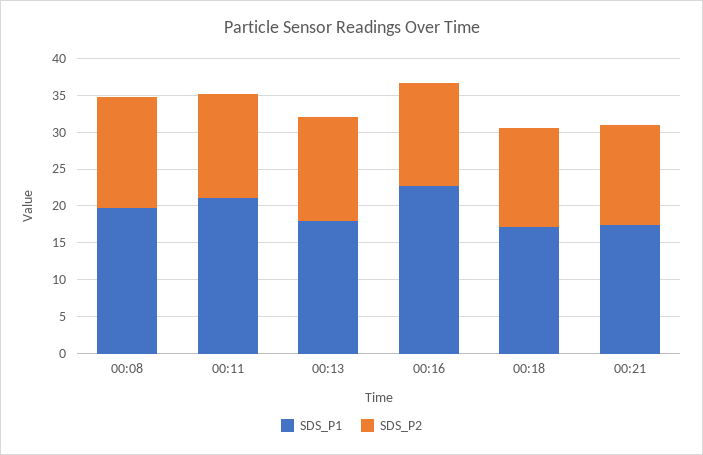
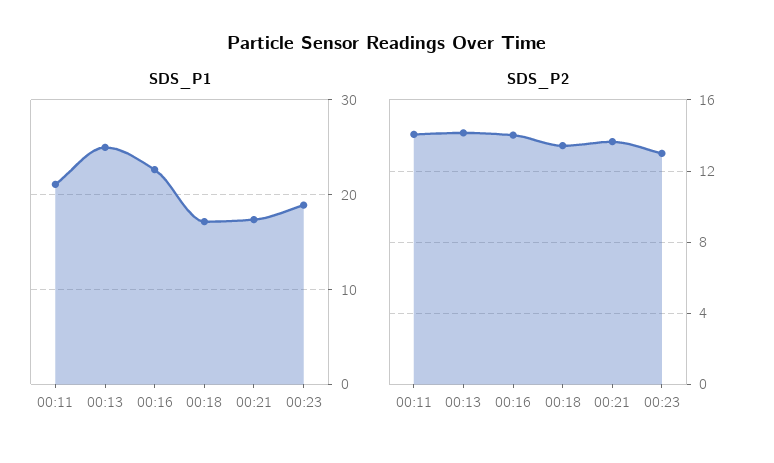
SDS_P1, 00:08: 20 -> none
SDS_P2, 00:08: 15 -> none
SDS_P1, 00:13: 17.5 -> 25
SDS_P1, 00:23: none -> 19
SDS_P2, 00:23: none -> 13

